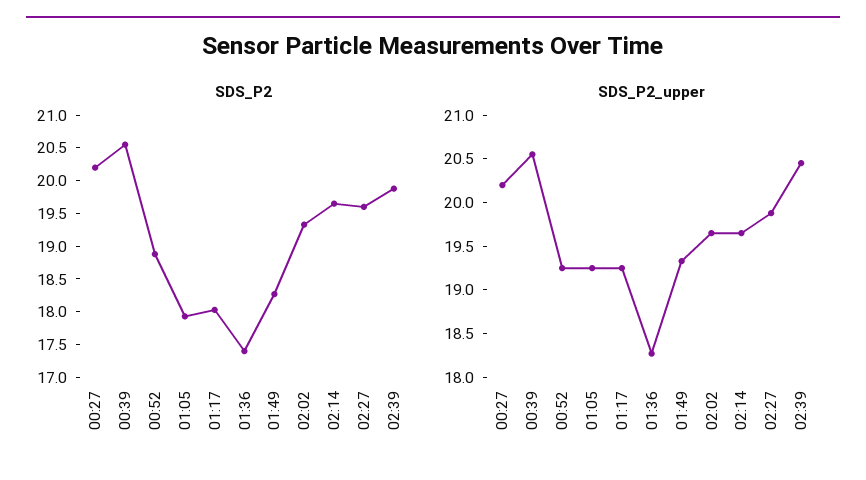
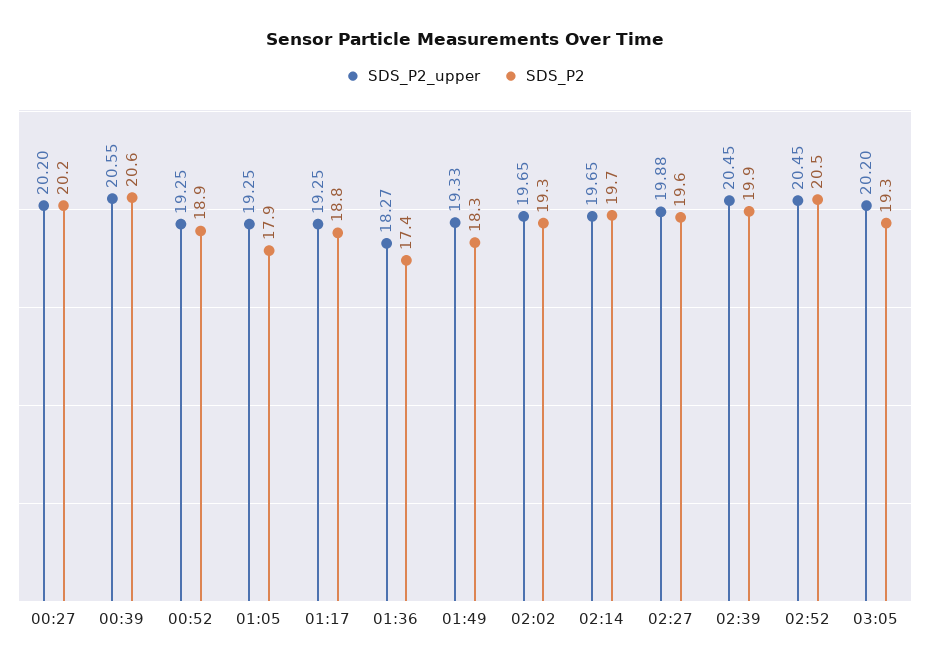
SDS_P2, 01:17: 18 -> 18.8
SDS_P2_upper, 02:52: none -> 20.45
SDS_P2, 02:52: none -> 20.5
SDS_P2_upper, 03:05: none -> 20.2
SDS_P2, 03:05: none -> 19.3

